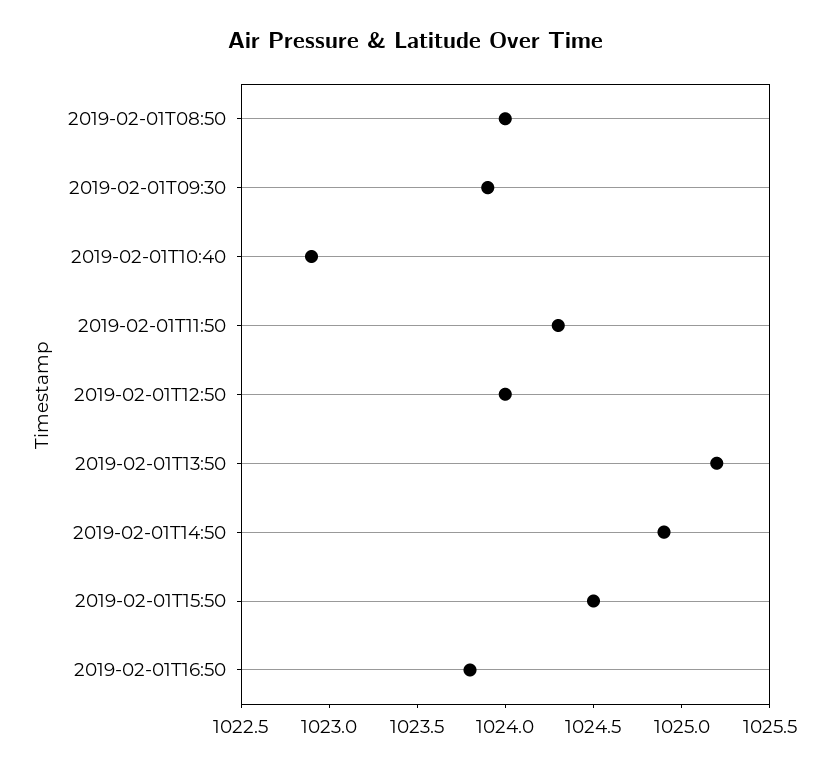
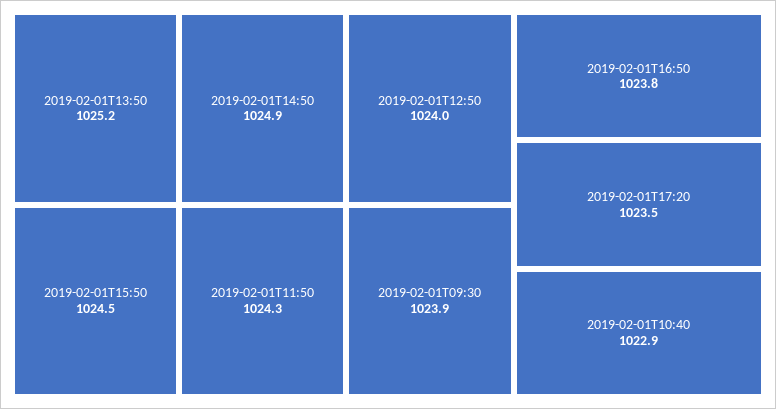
2019-02-01T08:50: 1024 -> none
2019-02-01T17:20: none -> 1023.5

